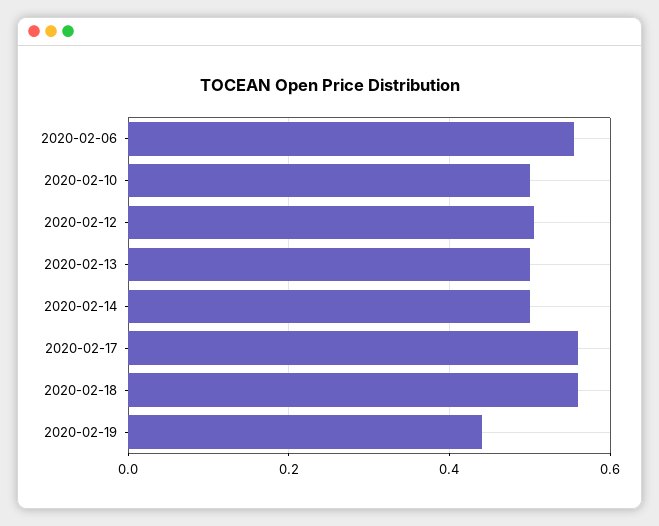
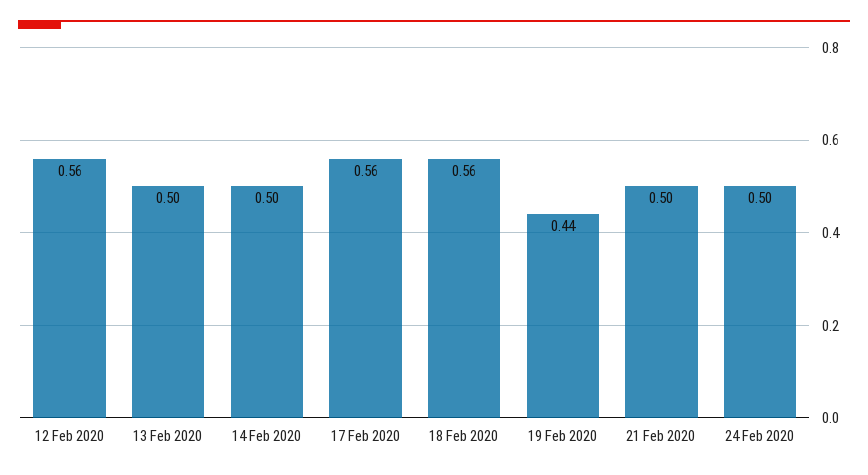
2020-02-06: 0.56 -> none
2020-02-10: 0.5 -> none
2020-02-12: 0.5 -> 0.56
21 Feb 2020: none -> 0.5
24 Feb 2020: none -> 0.5

